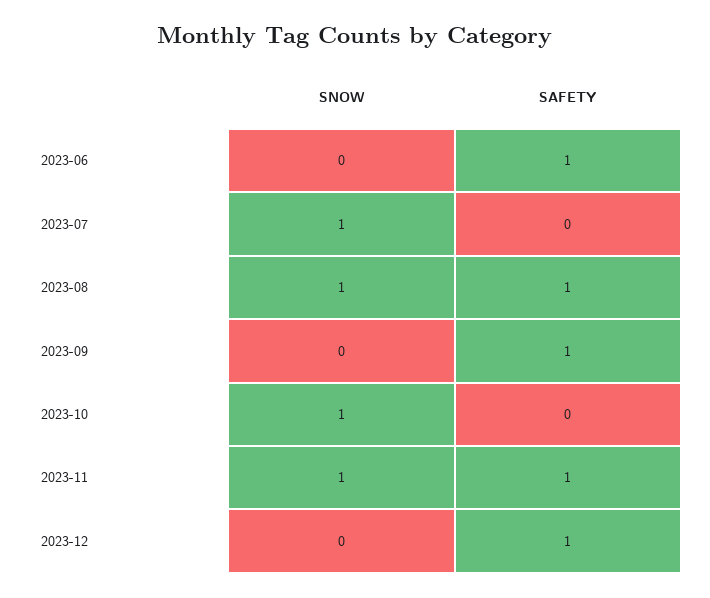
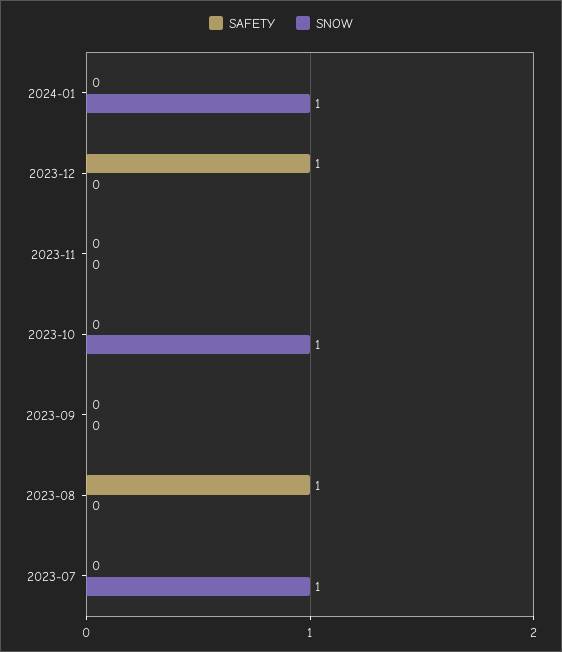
SNOW, 2023-06: 0 -> none
SAFETY, 2023-06: 1 -> none
SNOW, 2023-08: 1 -> 0
SAFETY, 2023-09: 1 -> 0
SNOW, 2023-11: 1 -> 0
SAFETY, 2023-11: 1 -> 0
SAFETY, 2024-01: none -> 0
SNOW, 2024-01: none -> 1

